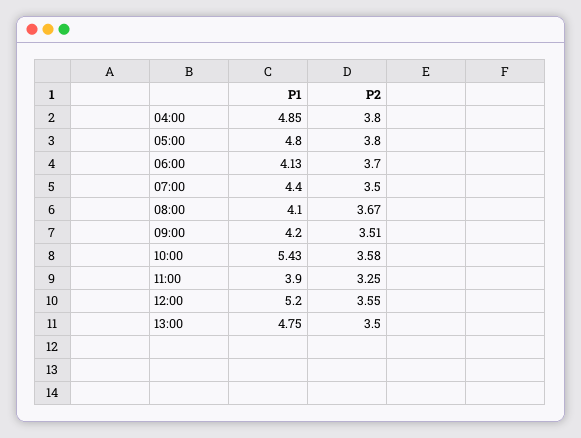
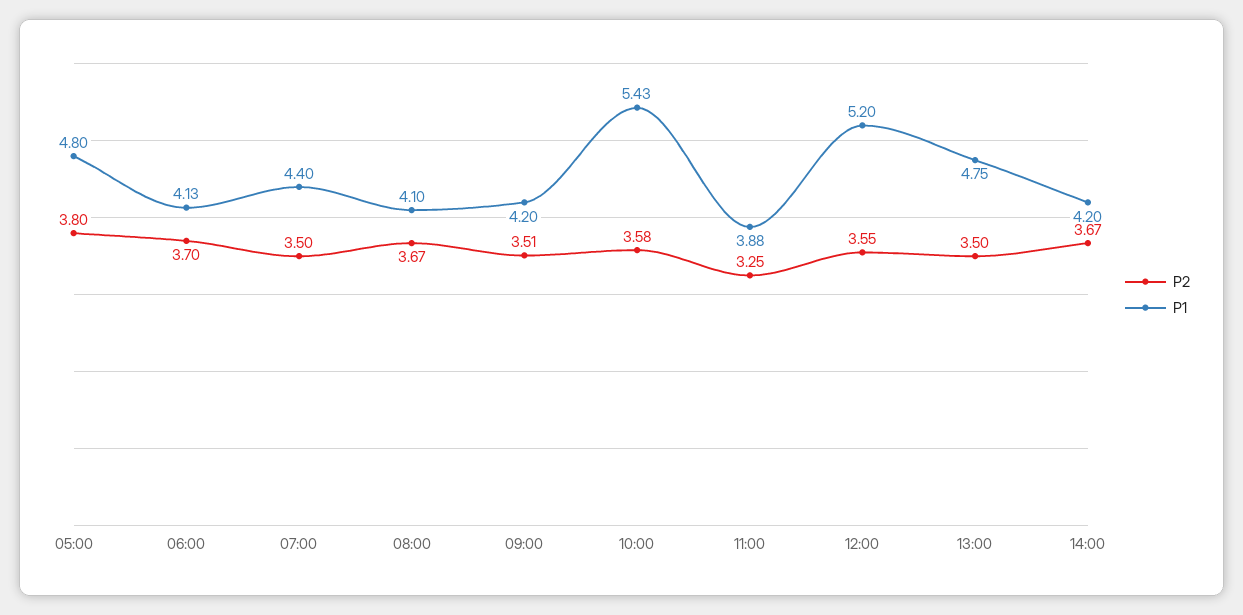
P1, 04:00: 4.85 -> none
P2, 04:00: 3.8 -> none
P1, 11:00: 3.9 -> 3.88
P2, 14:00: none -> 3.67
P1, 14:00: none -> 4.2

